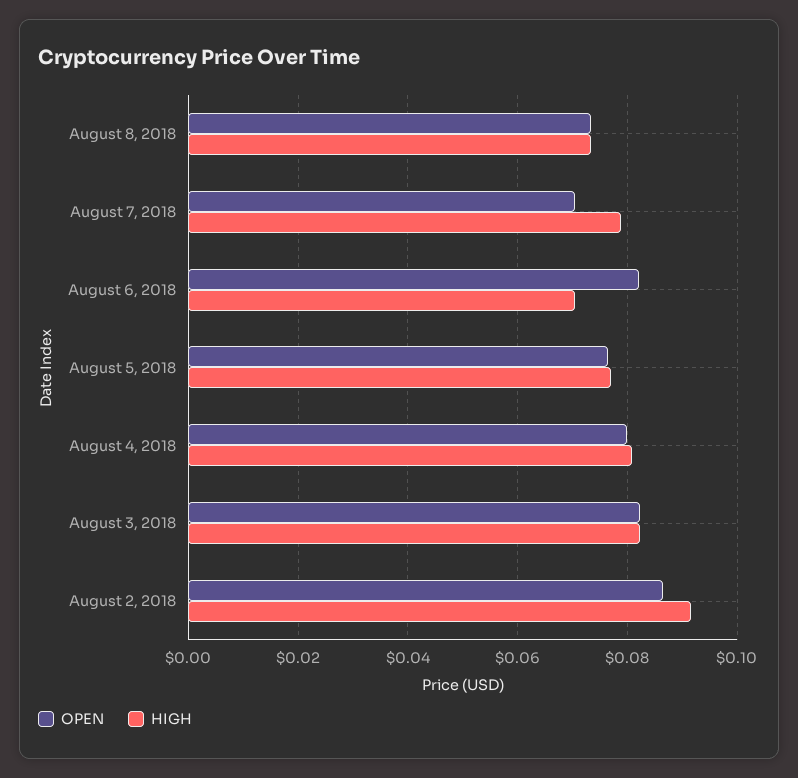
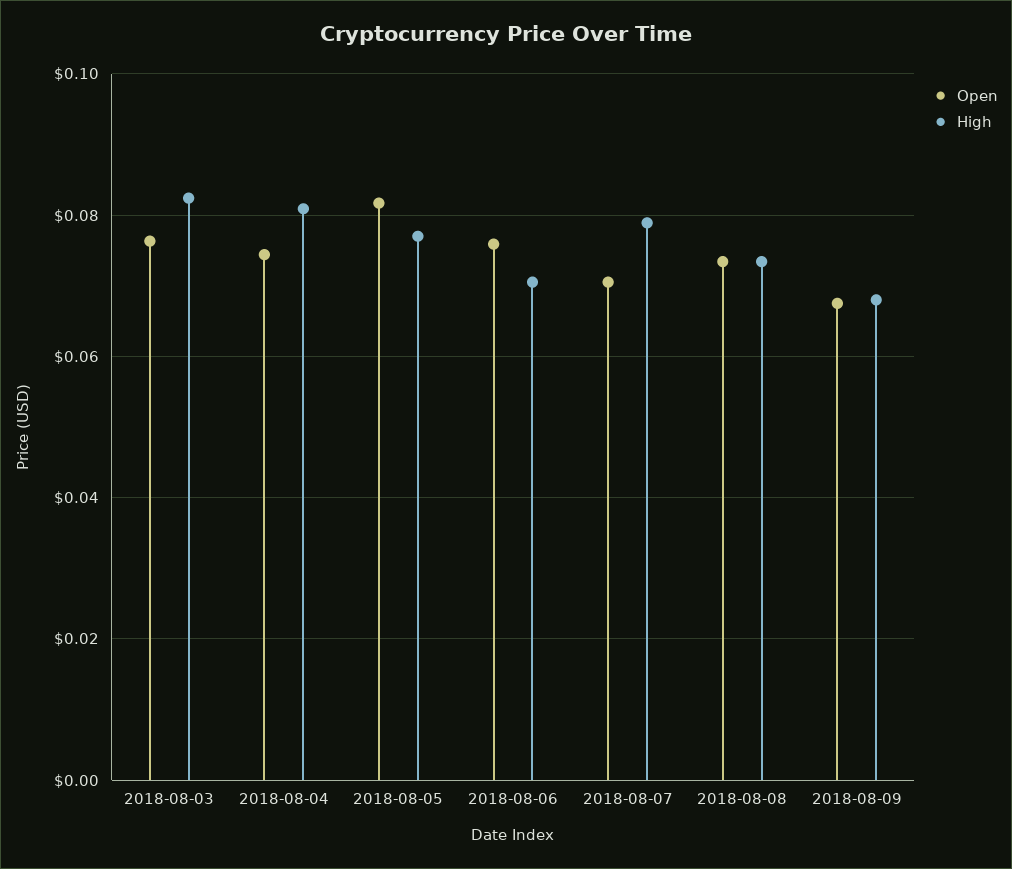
OPEN, August 6, 2018: 0.082 -> 0.076
OPEN, August 5, 2018: 0.076 -> 0.082
OPEN, August 4, 2018: 0.08 -> 0.074
OPEN, August 3, 2018: 0.082 -> 0.076
OPEN, August 2, 2018: 0.086 -> none
HIGH, August 2, 2018: 0.092 -> none
OPEN, 2018-08-09: none -> 0.068
HIGH, 2018-08-09: none -> 0.068

